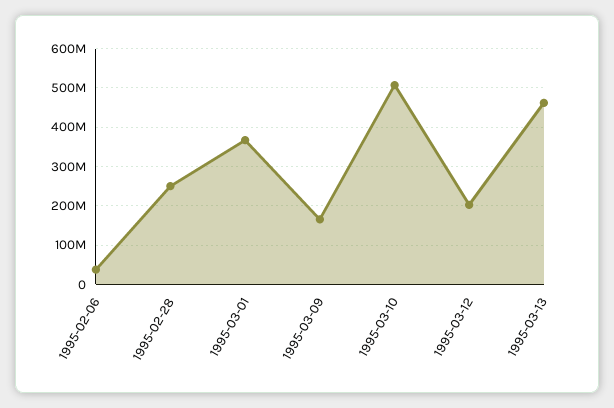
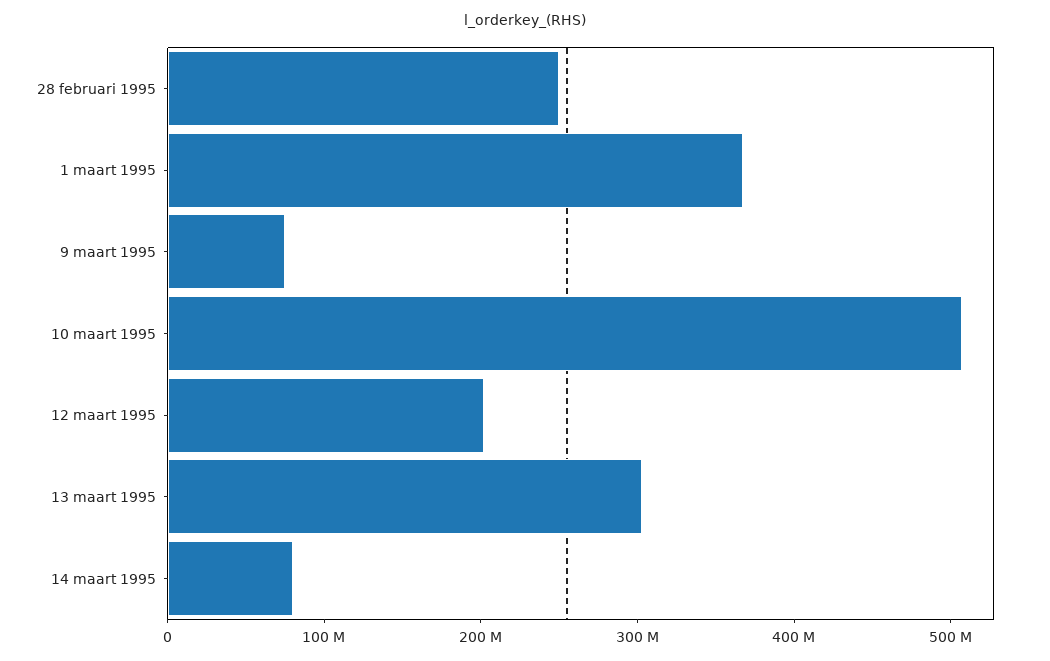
1995-02-06: 40000000 -> none
1995-03-09: 160000000 -> 80000000
1995-03-13: 460000000 -> 300000000
14 maart 1995: none -> 80000000

